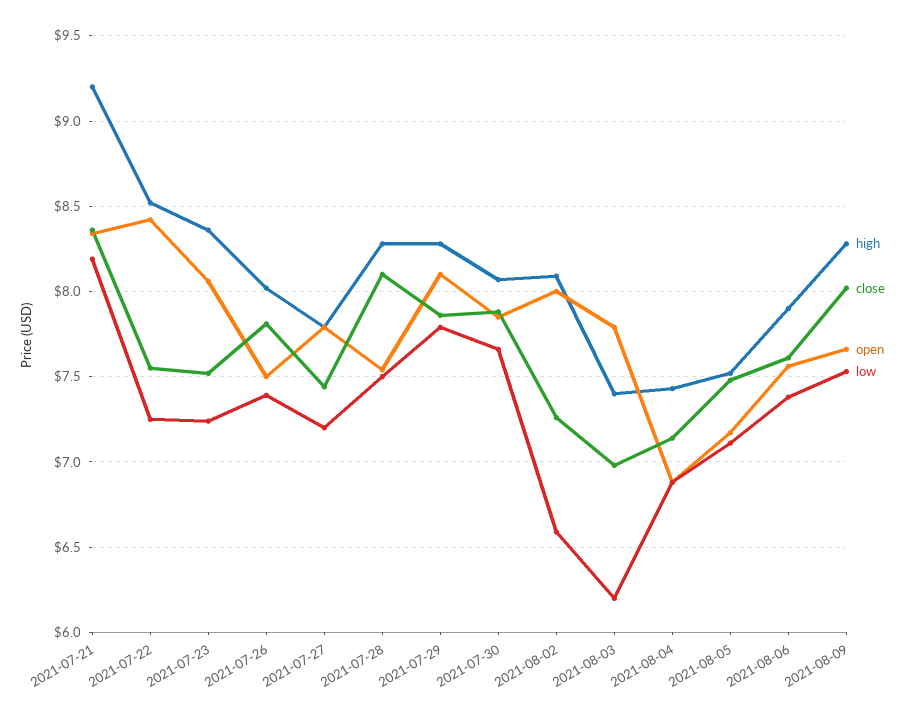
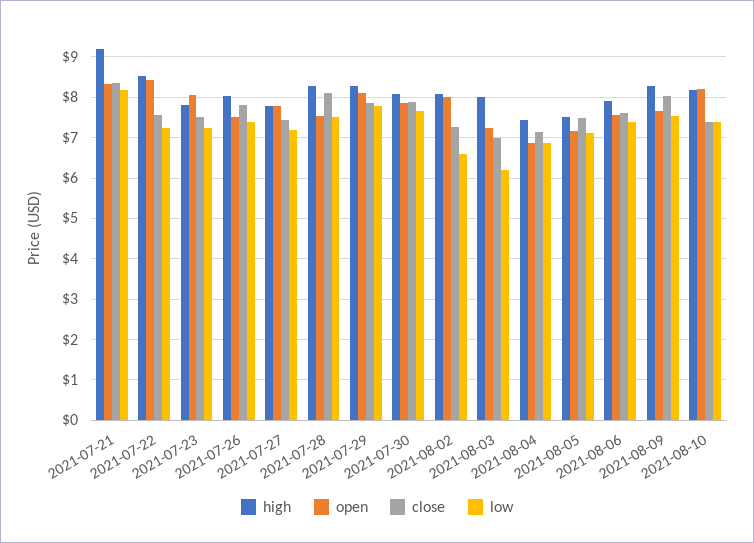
high, 2021-07-23: 8.35 -> 7.8
high, 2021-08-03: 7.4 -> 8
open, 2021-08-03: 7.8 -> 7.2
high, 2021-08-10: none -> 8.2
open, 2021-08-10: none -> 8.2
close, 2021-08-10: none -> 7.4
low, 2021-08-10: none -> 7.4

